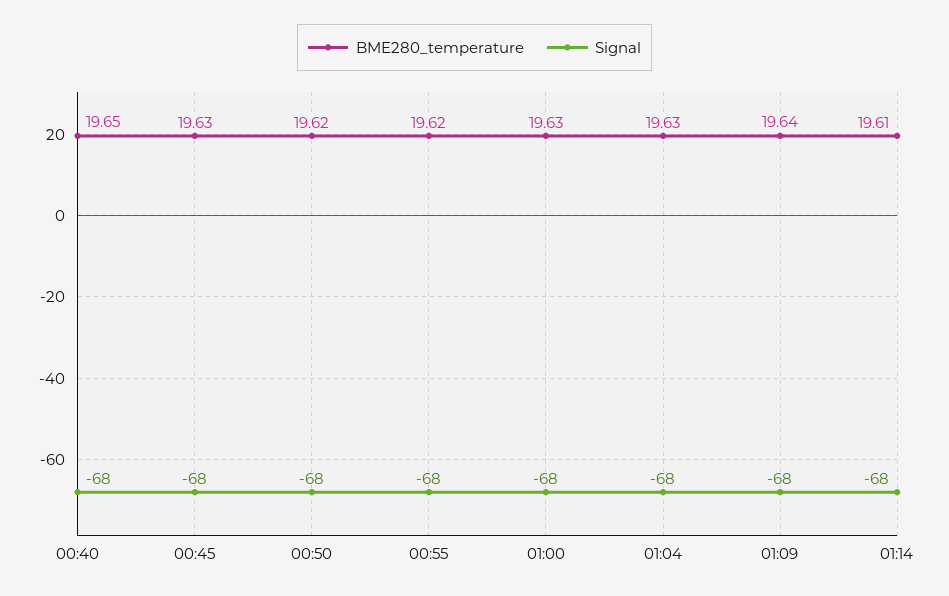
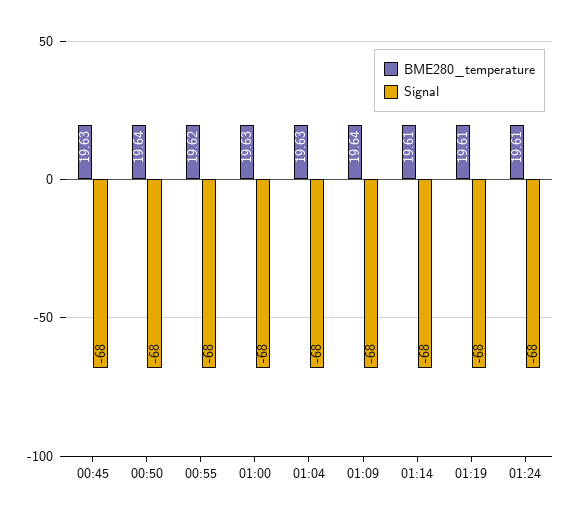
BME280_temperature, 00:40: 19.65 -> none
Signal, 00:40: -68 -> none
BME280_temperature, 00:50: 19.62 -> 19.64
BME280_temperature, 01:19: none -> 19.61
Signal, 01:19: none -> -68
BME280_temperature, 01:24: none -> 19.61
Signal, 01:24: none -> -68

